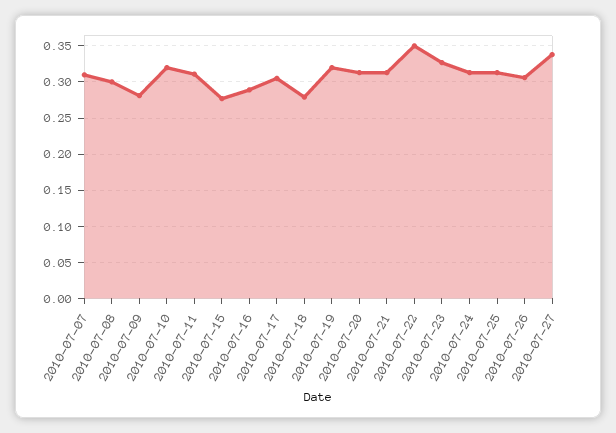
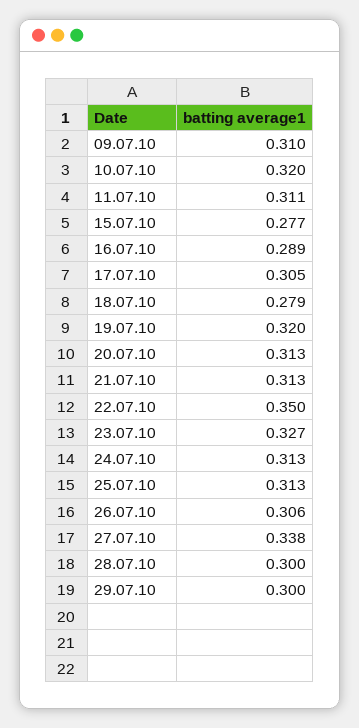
2010-07-07: 0.31 -> none
2010-07-08: 0.3 -> none
2010-07-09: 0.28 -> 0.31
28.07.10: none -> 0.3
29.07.10: none -> 0.3

